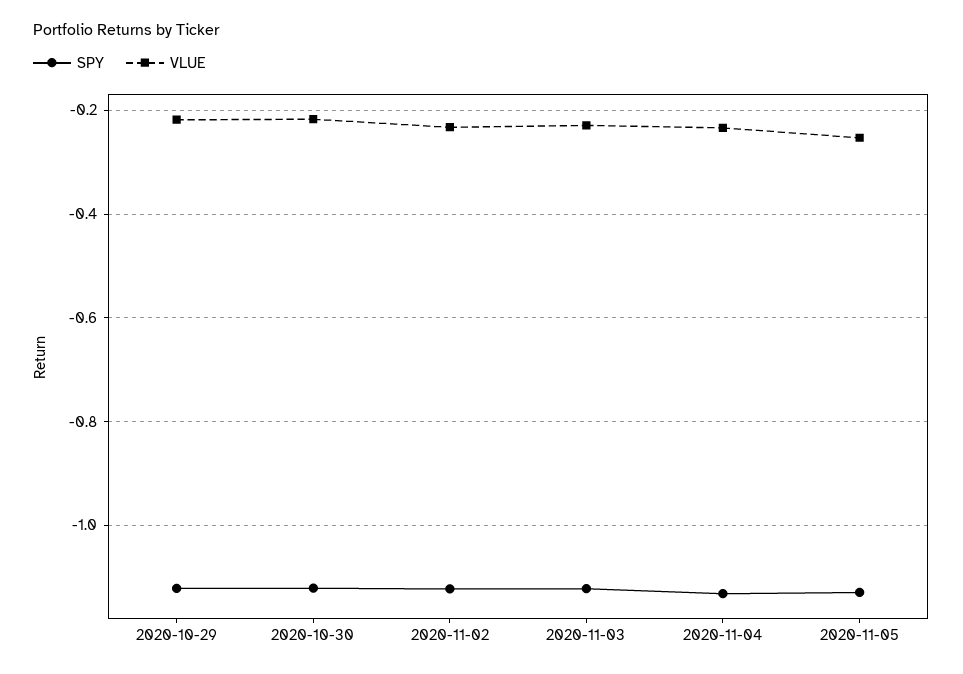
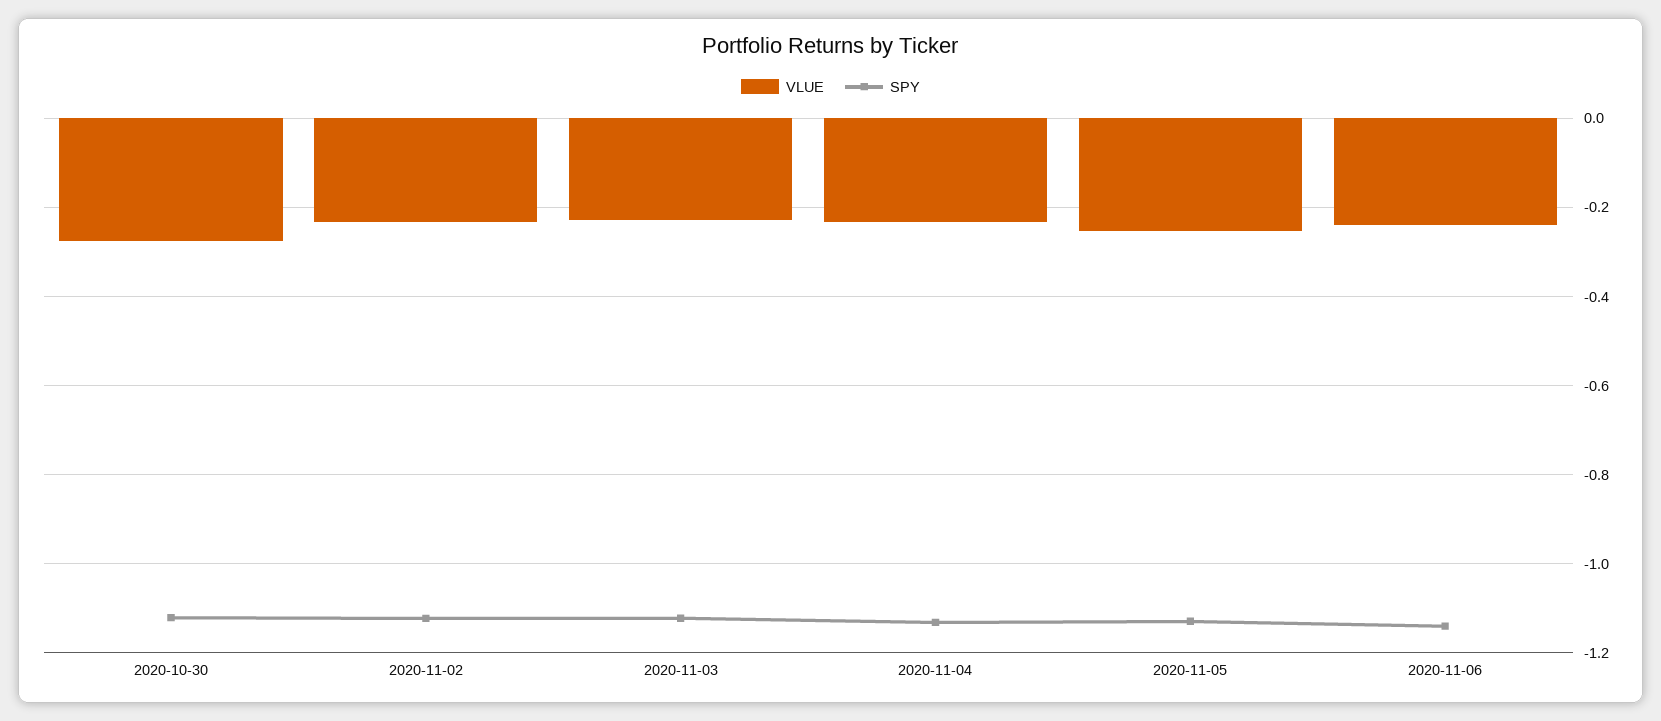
SPY, 2020-10-29: -1.12 -> none
VLUE, 2020-10-29: -0.22 -> none
VLUE, 2020-10-30: -0.22 -> -0.28
VLUE, 2020-11-06: none -> -0.24
SPY, 2020-11-06: none -> -1.14

